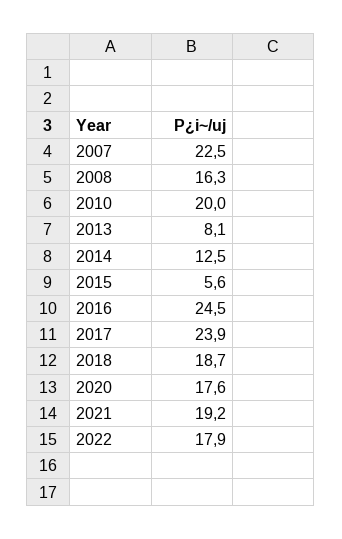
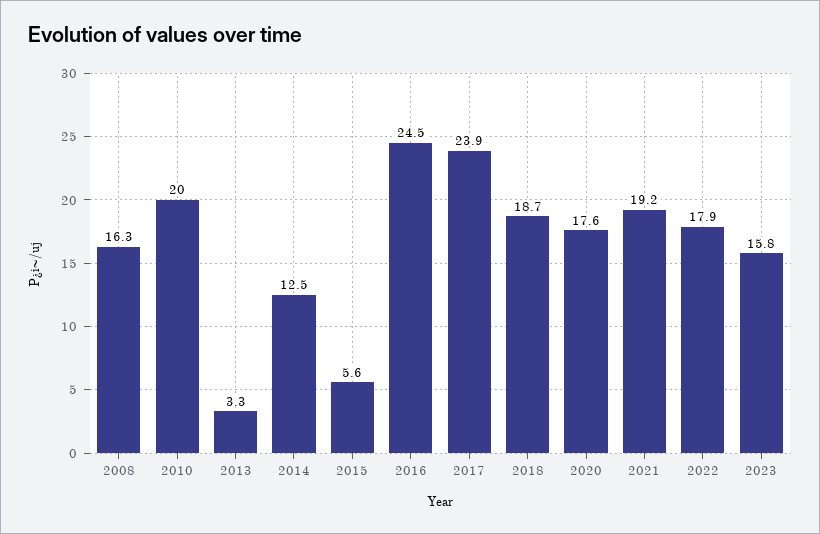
2007: 22.5 -> none
2013: 8.1 -> 3.3
2023: none -> 15.8

